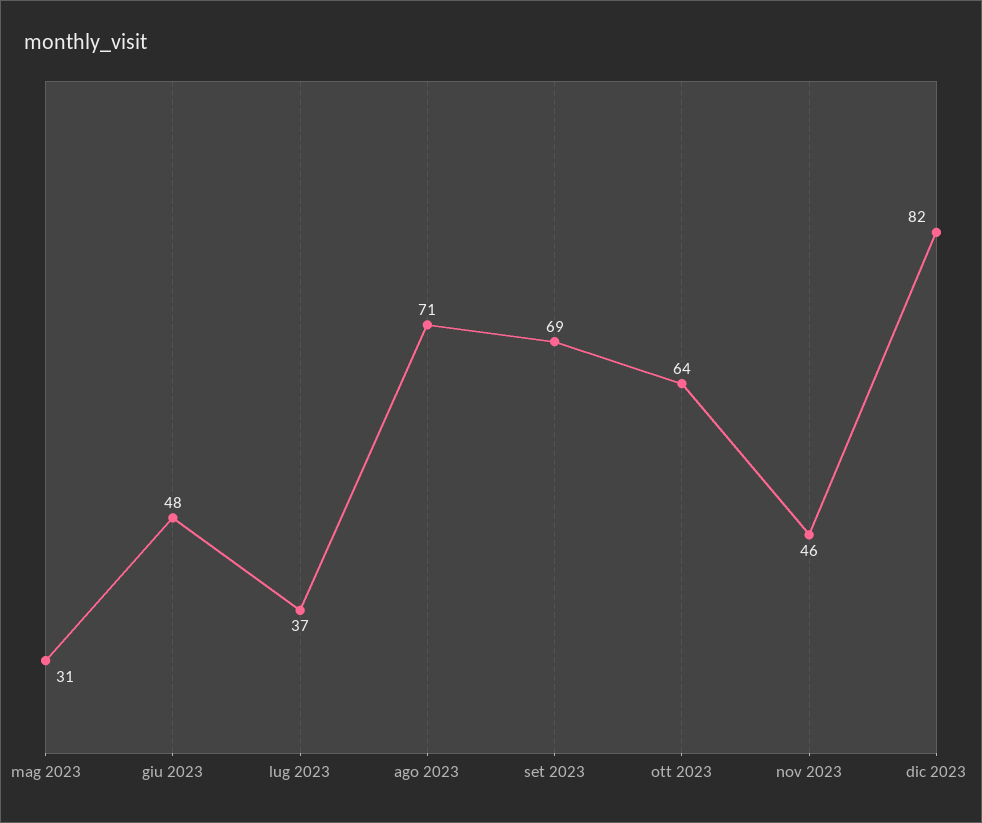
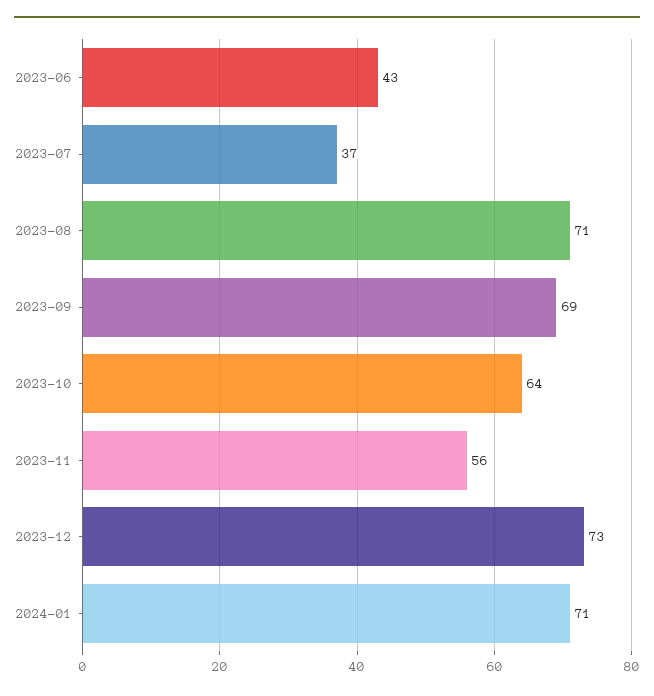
mag 2023: 31 -> none
giu 2023: 48 -> 43
nov 2023: 46 -> 56
dic 2023: 82 -> 73
2024-01: none -> 71

